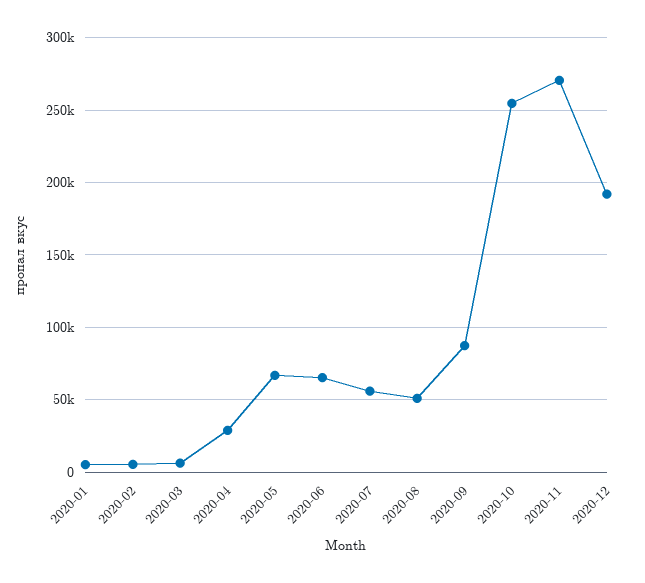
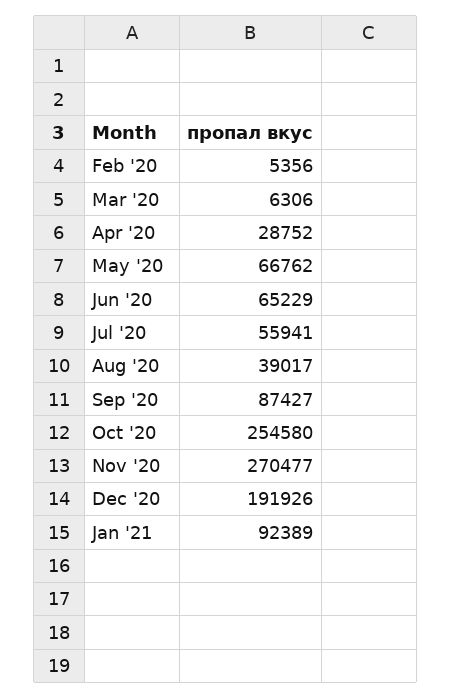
2020-01: 5000 -> none
2020-08: 50000 -> 39017
Jan '21: none -> 92389

